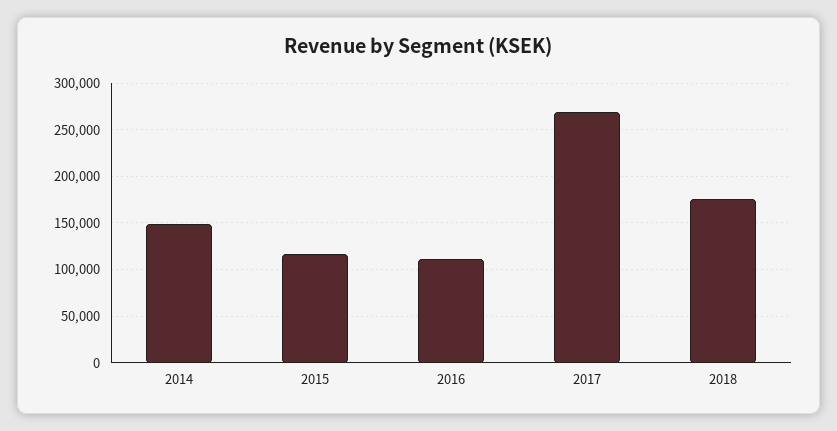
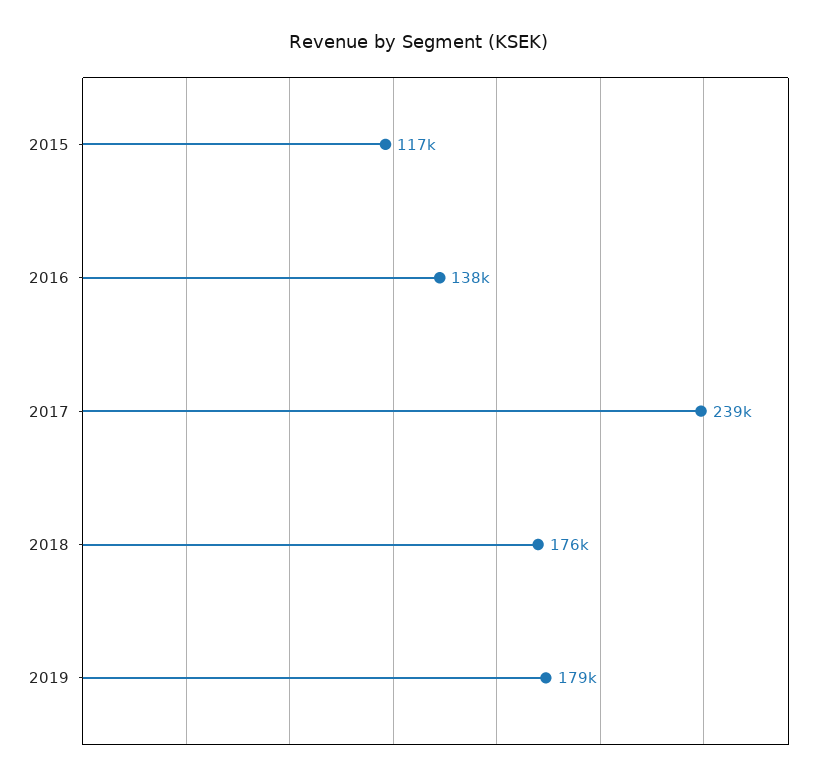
2014: 150000 -> none
2016: 110000 -> 138000
2017: 270000 -> 239000
2019: none -> 179000

